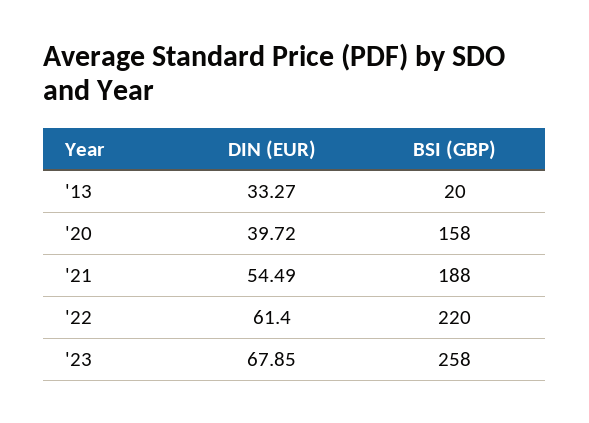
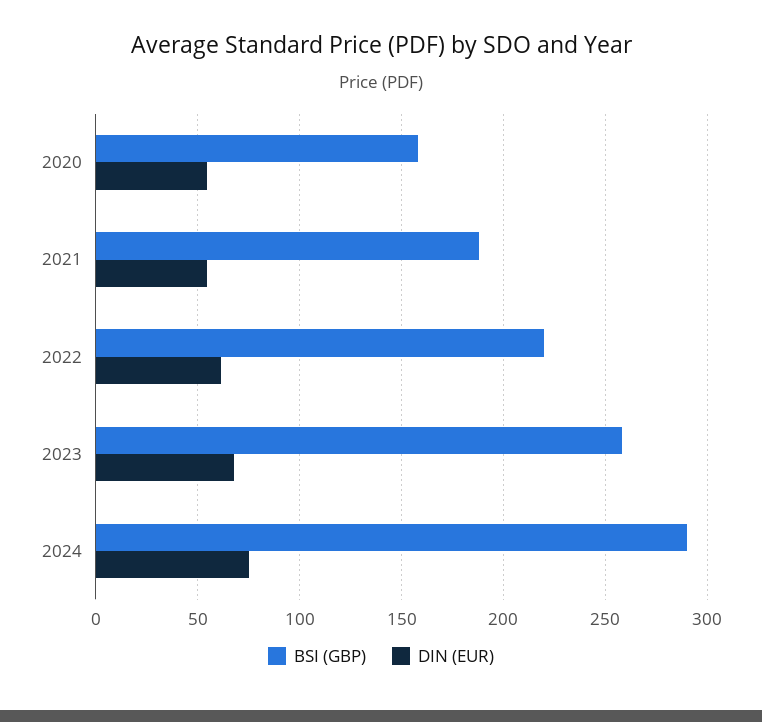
DIN (EUR), '13: 33.27 -> none
BSI (GBP), '13: 20 -> none
DIN (EUR), '20: 39.72 -> 55
BSI (GBP), 2024: none -> 290
DIN (EUR), 2024: none -> 75

